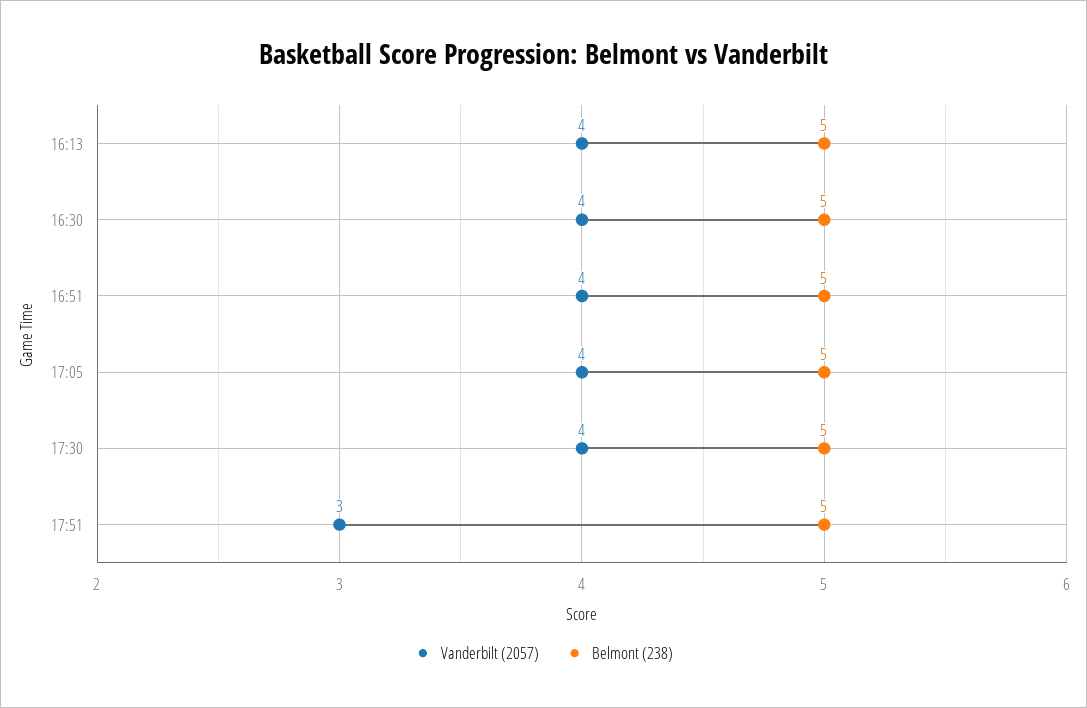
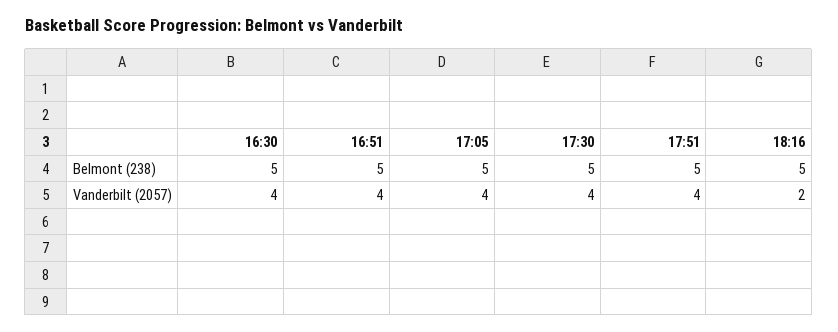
Vanderbilt (2057), 16:13: 4 -> none
Belmont (238), 16:13: 5 -> none
Vanderbilt (2057), 17:51: 3 -> 4
Belmont (238), 18:16: none -> 5
Vanderbilt (2057), 18:16: none -> 2

